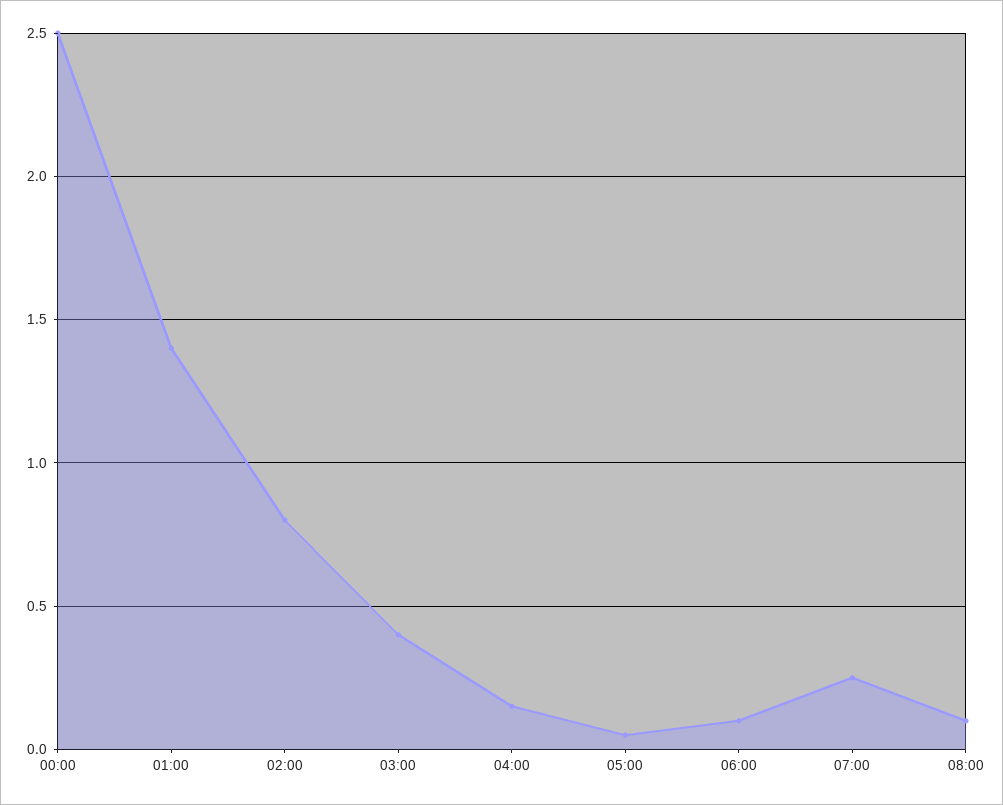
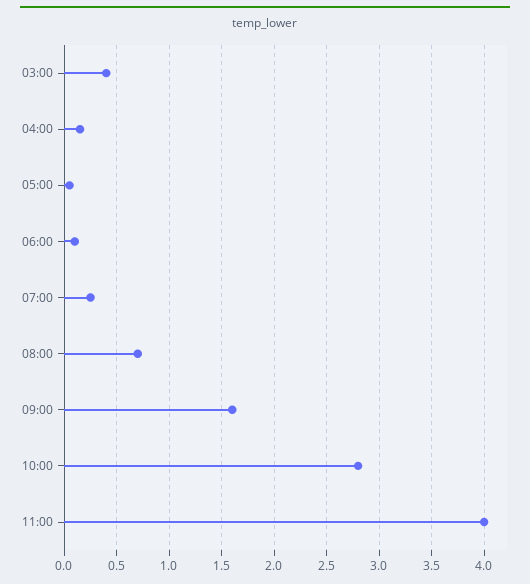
00:00: 2.5 -> none
01:00: 1.4 -> none
02:00: 0.8 -> none
08:00: 0.1 -> 0.7
09:00: none -> 1.6
10:00: none -> 2.8
11:00: none -> 4

